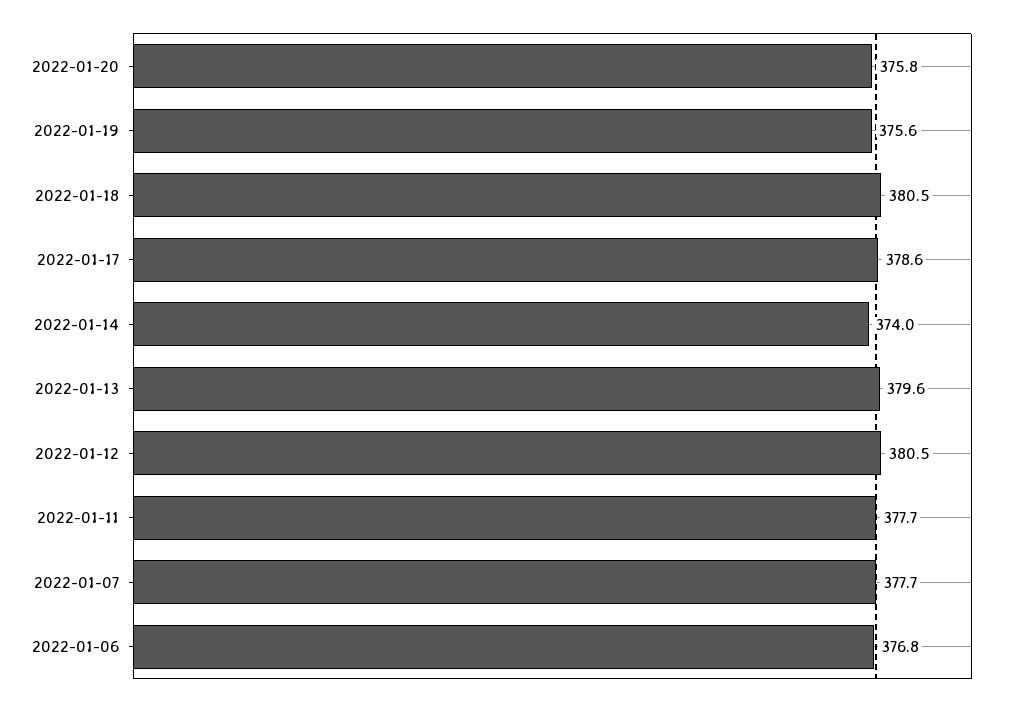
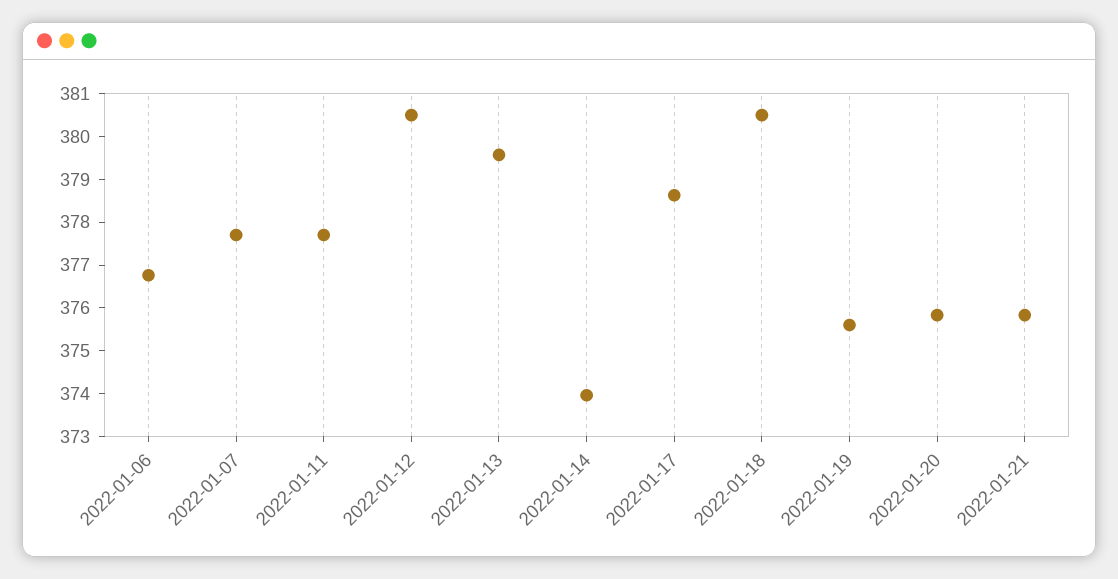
2022-01-21: none -> 375.8

